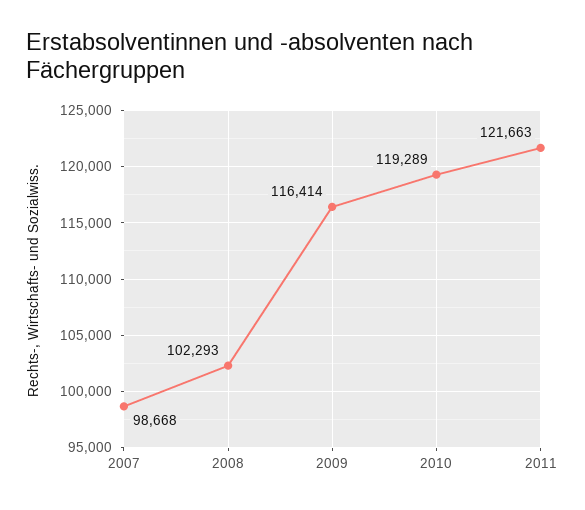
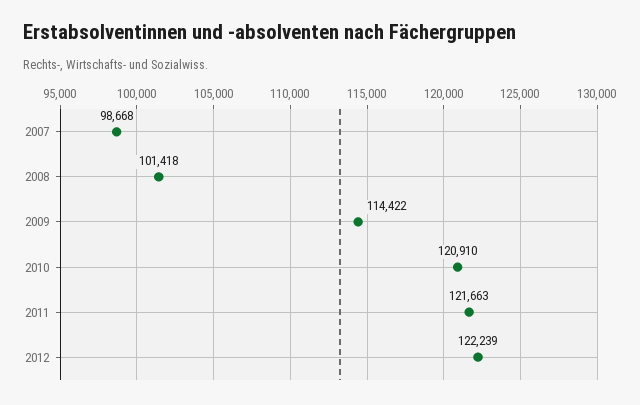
2008: 102293 -> 101418
2009: 116414 -> 114422
2010: 119289 -> 120910
2012: none -> 122239

